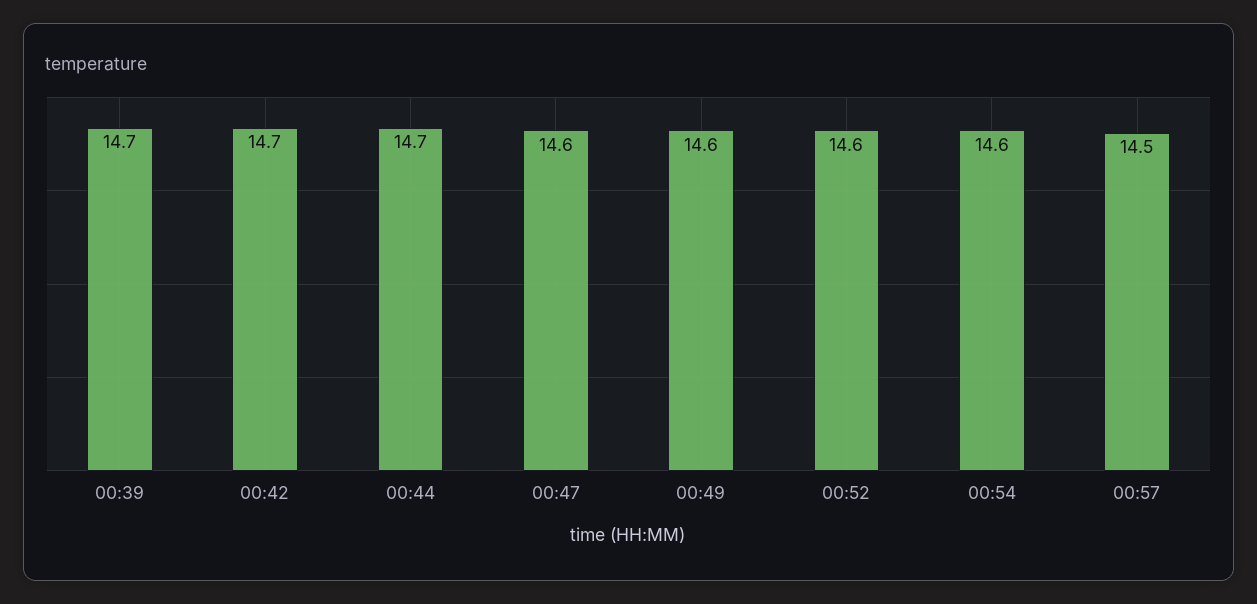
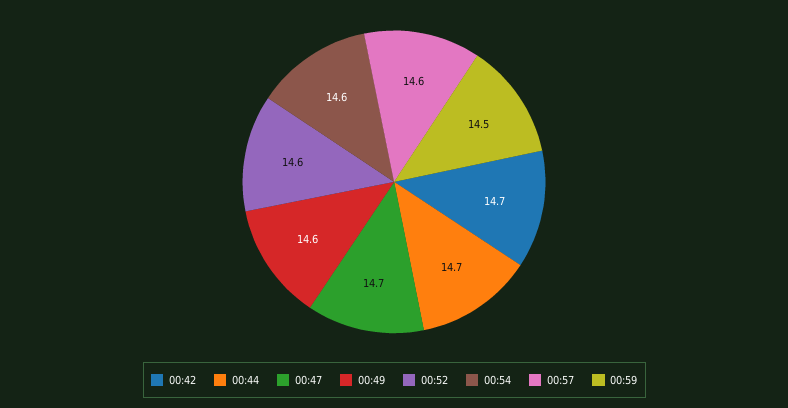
00:39: 14.7 -> none
00:47: 14.6 -> 14.7
00:57: 14.5 -> 14.6
00:59: none -> 14.5

